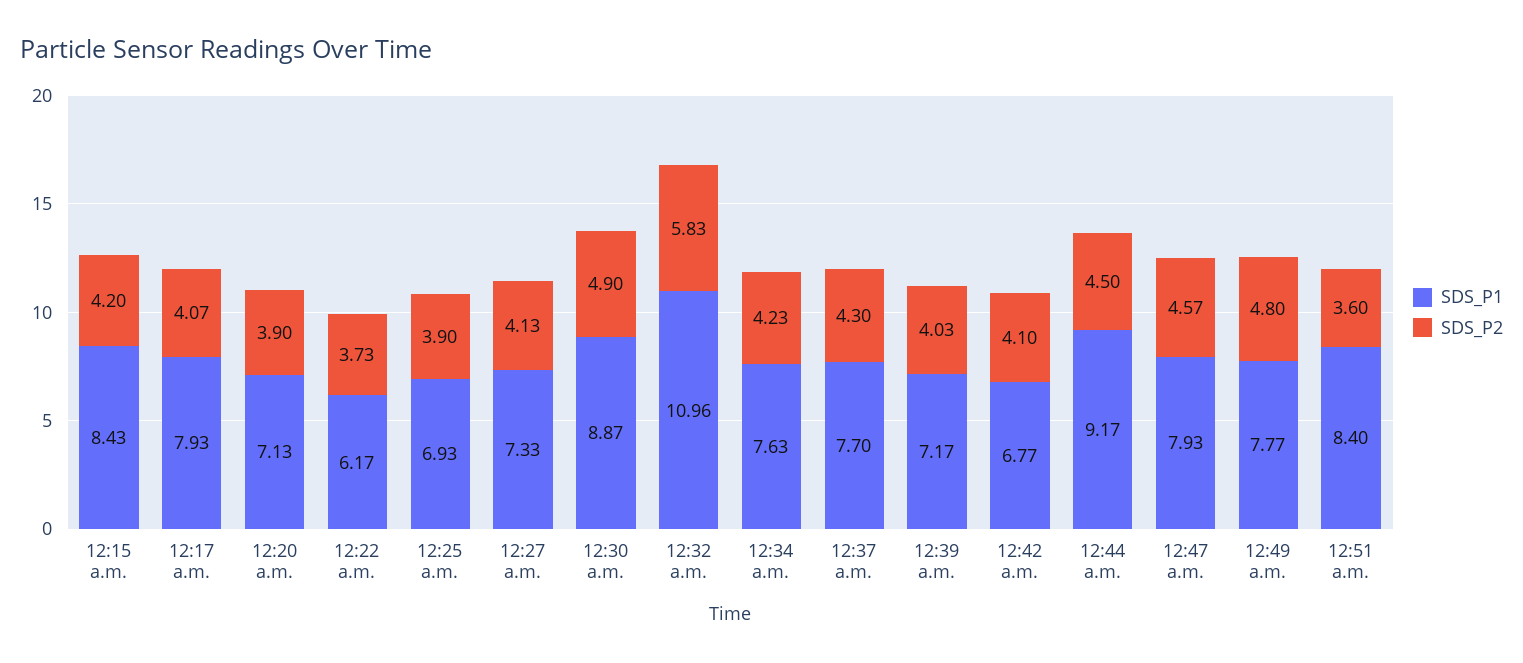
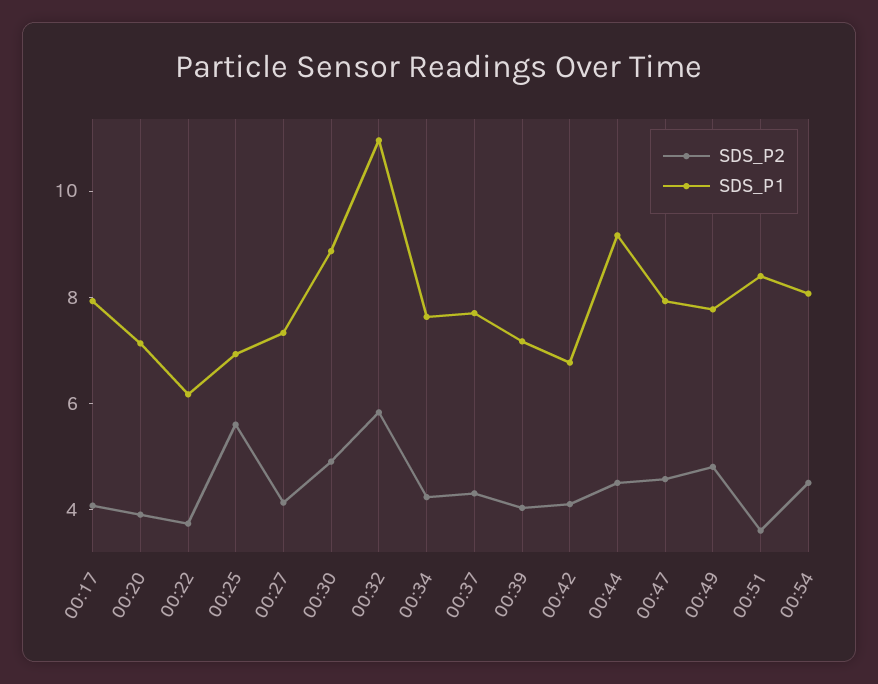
SDS_P1, 12:15 a.m.: 8.43 -> none
SDS_P2, 12:15 a.m.: 4.2 -> none
SDS_P2, 12:25 a.m.: 3.9 -> 5.5
SDS_P2, 00:54: none -> 4.5
SDS_P1, 00:54: none -> 8

